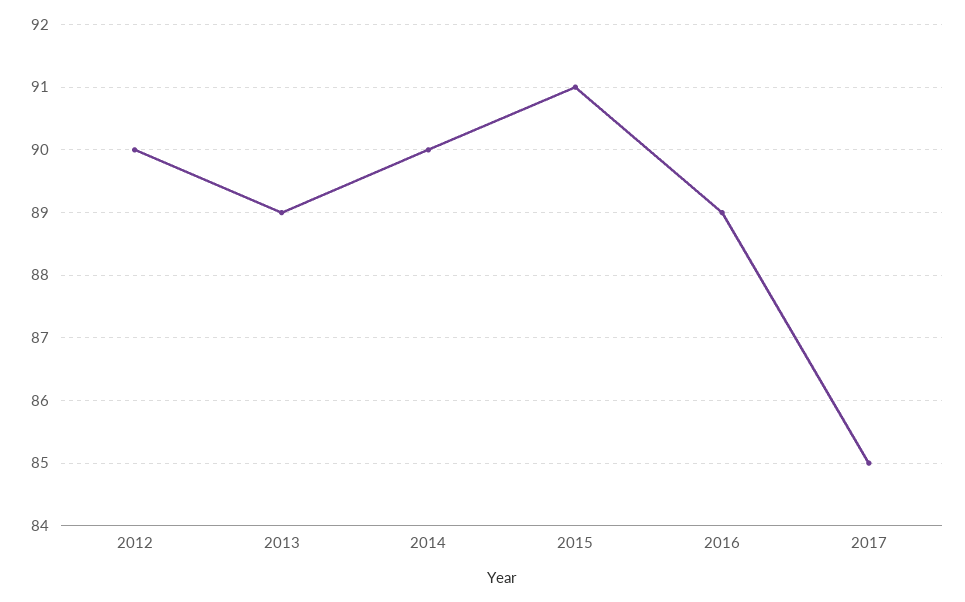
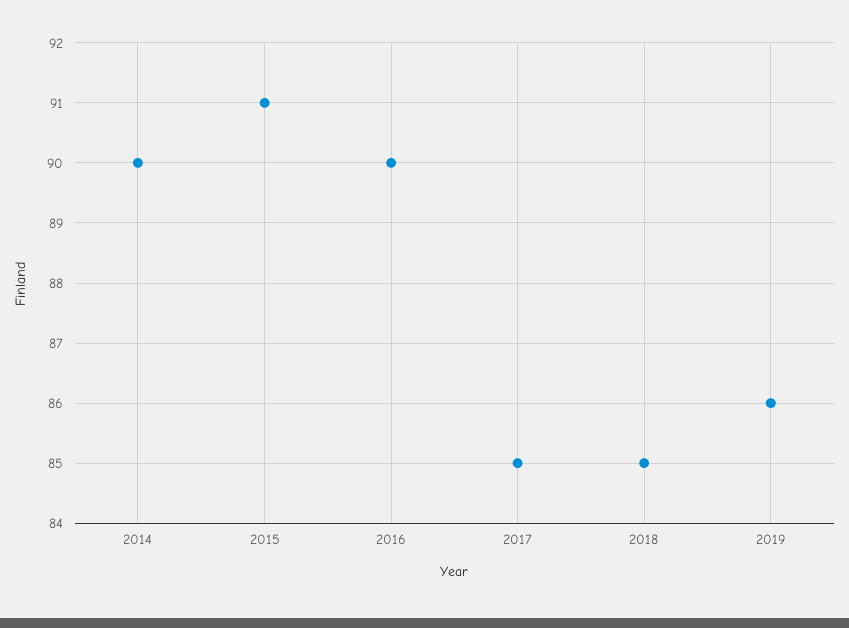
2012: 90 -> none
2013: 89 -> none
2016: 89 -> 90
2018: none -> 85
2019: none -> 86

